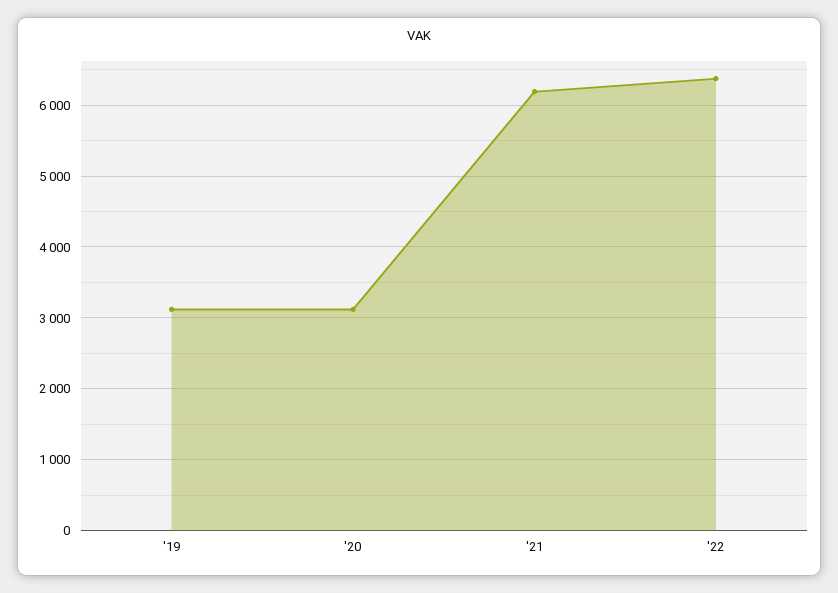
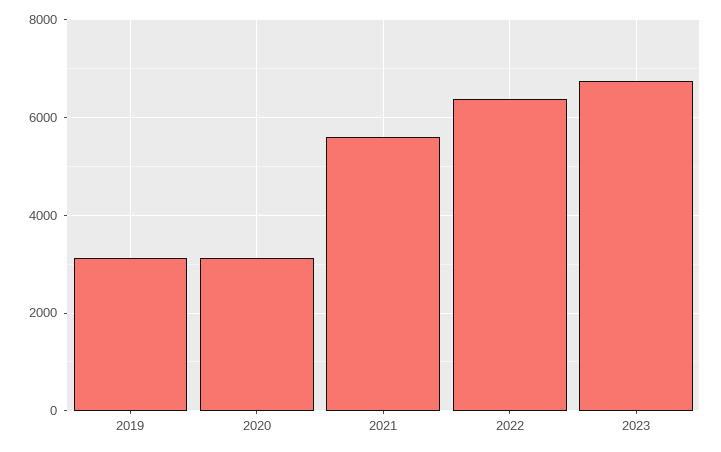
'21: 6200 -> 5600
2023: none -> 6800

